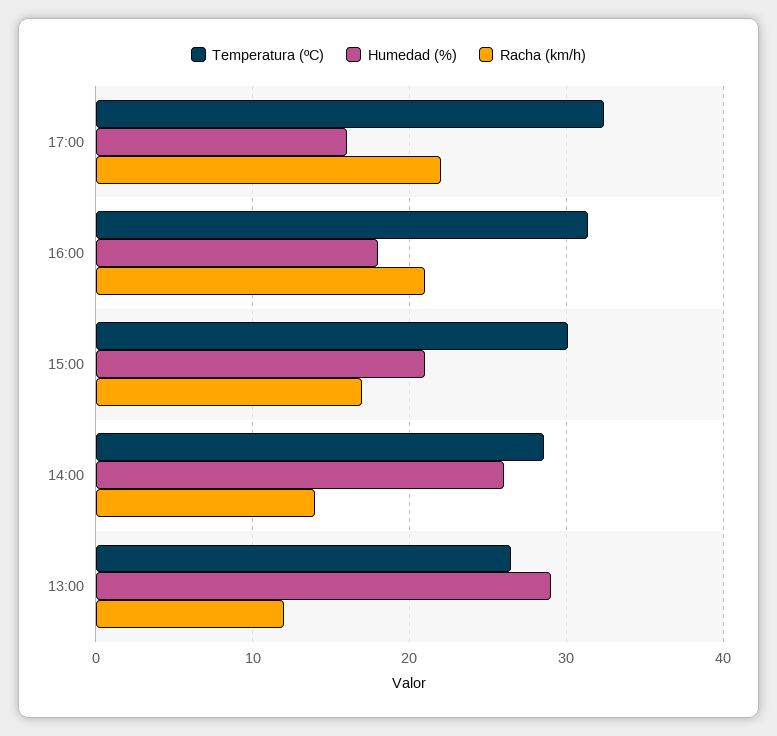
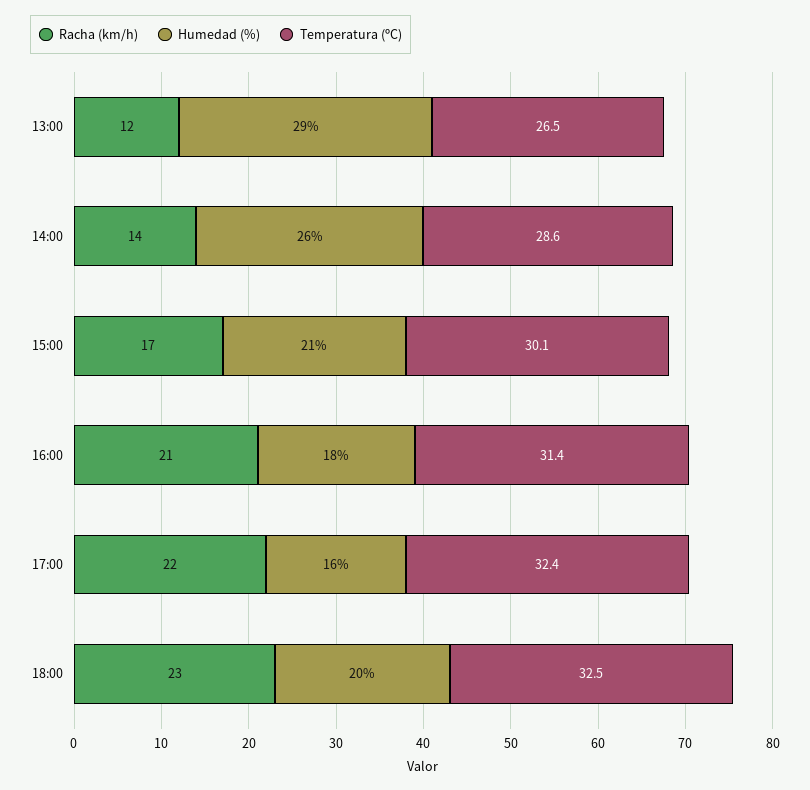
Racha (km/h), 18:00: none -> 23
Humedad (%), 18:00: none -> 20
Temperatura (ºC), 18:00: none -> 32.5

